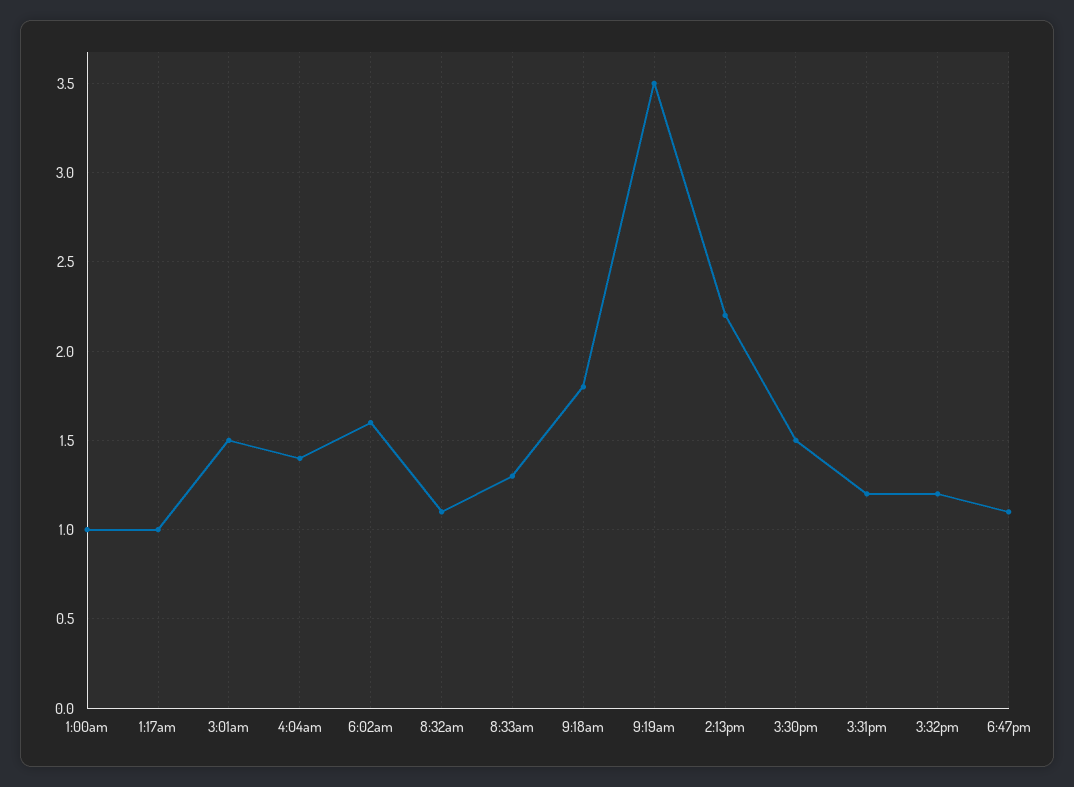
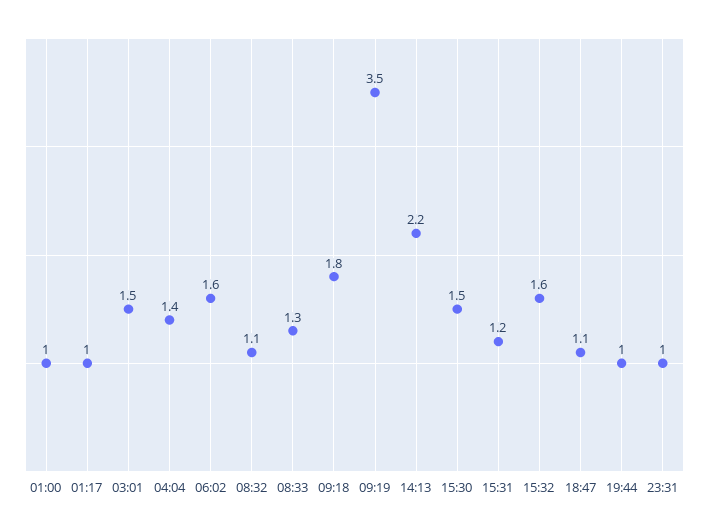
3:32pm: 1.2 -> 1.6
19:44: none -> 1
23:31: none -> 1

